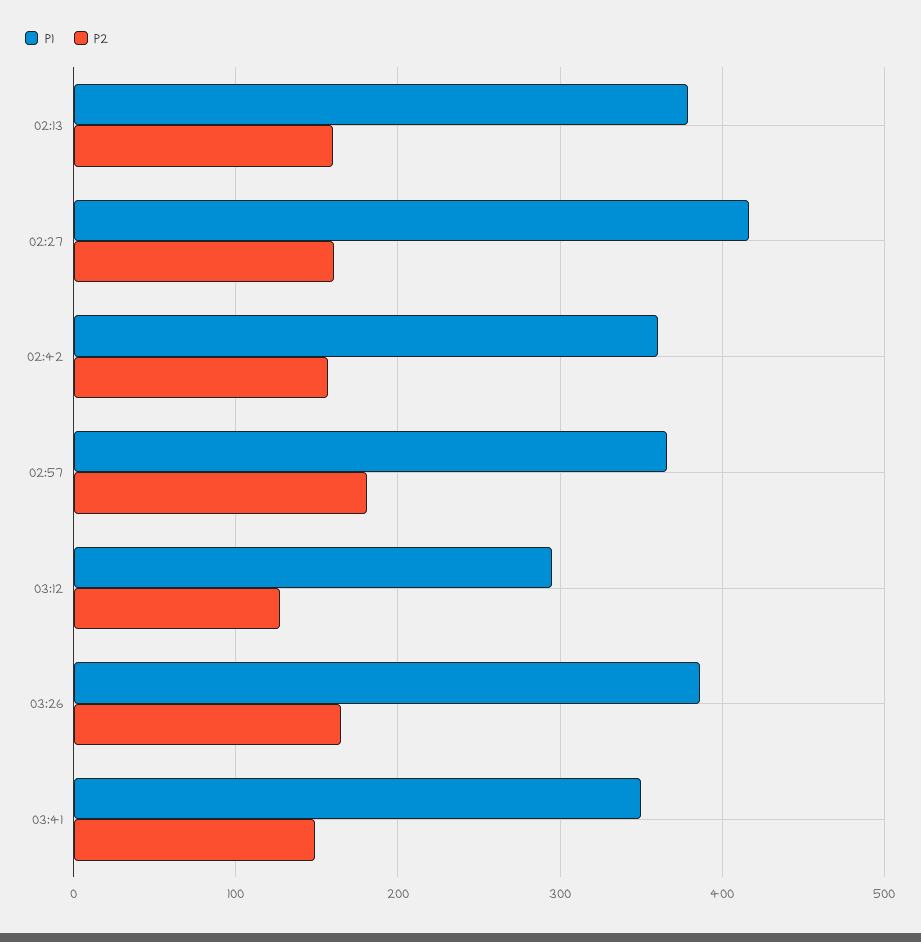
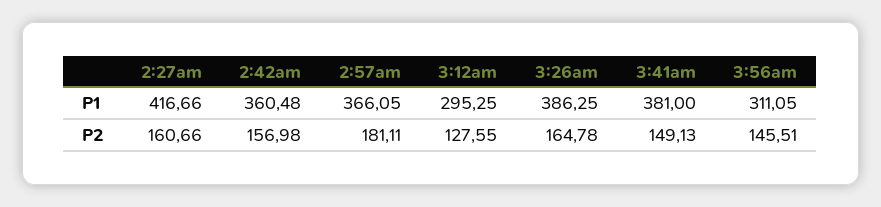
P1, 02:13: 380 -> none
P2, 02:13: 160 -> none
P1, 03:41: 350 -> 381
P1, 3:56am: none -> 311.05
P2, 3:56am: none -> 145.51

